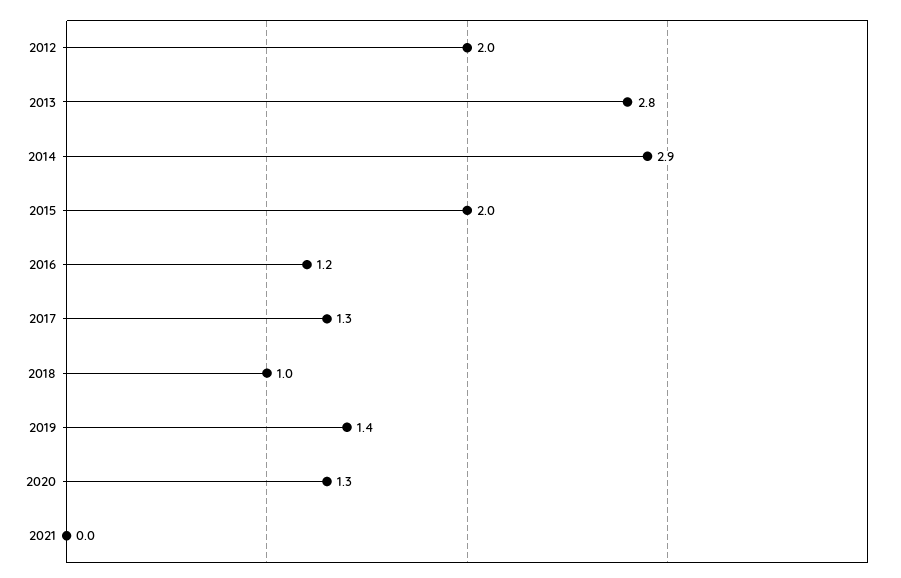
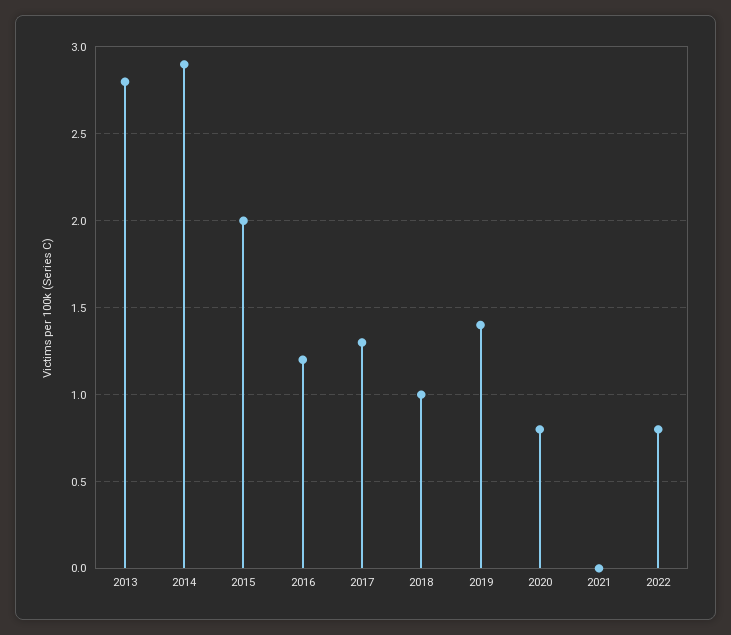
2012: 2 -> none
2020: 1.3 -> 0.8
2022: none -> 0.8

